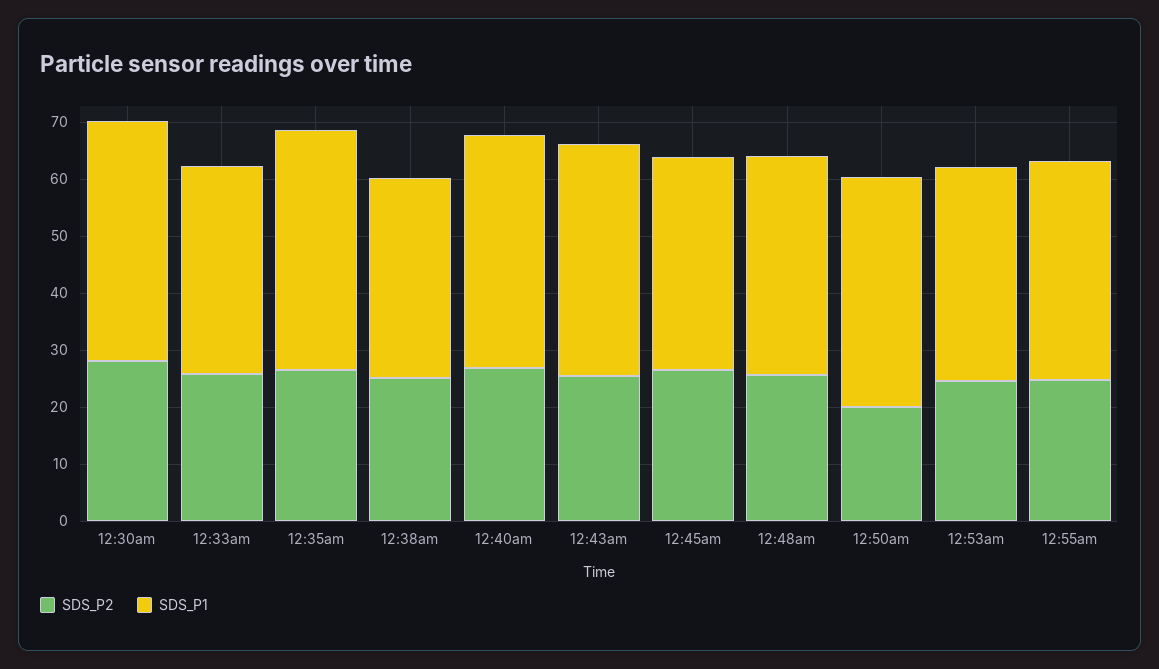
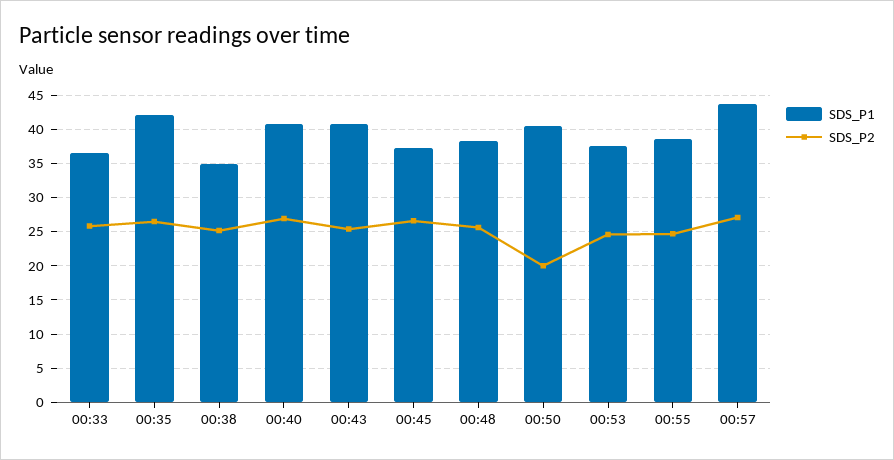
SDS_P2, 12:30am: 28 -> none
SDS_P1, 12:30am: 42 -> none
SDS_P1, 00:57: none -> 44
SDS_P2, 00:57: none -> 27

